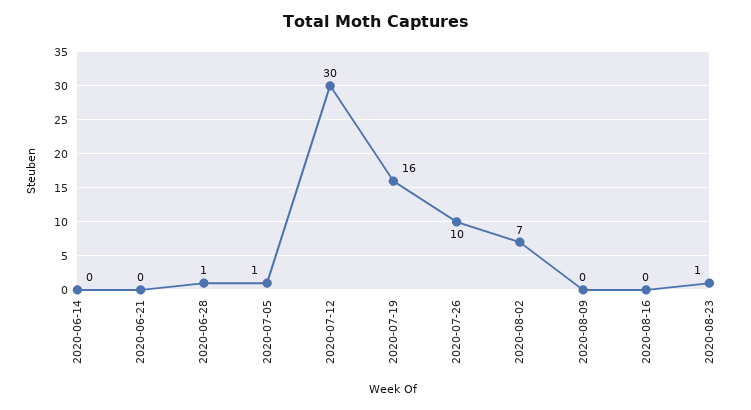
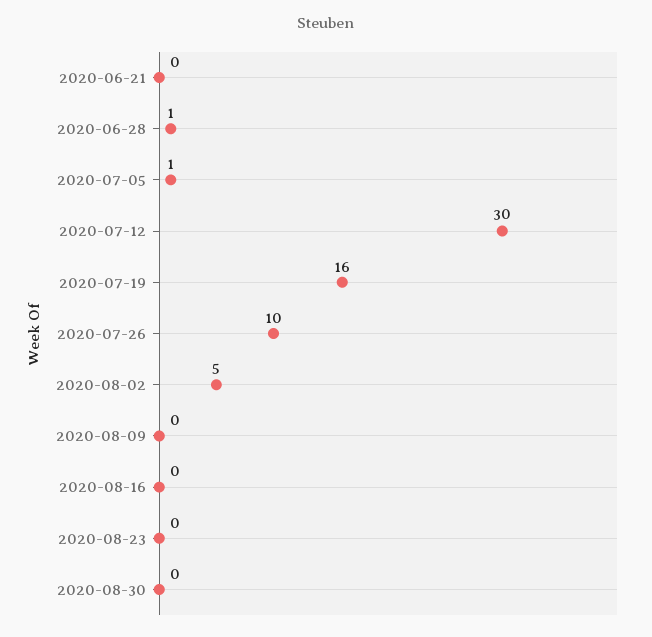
2020-06-14: 0 -> none
2020-08-02: 7 -> 5
2020-08-23: 1 -> 0
2020-08-30: none -> 0

